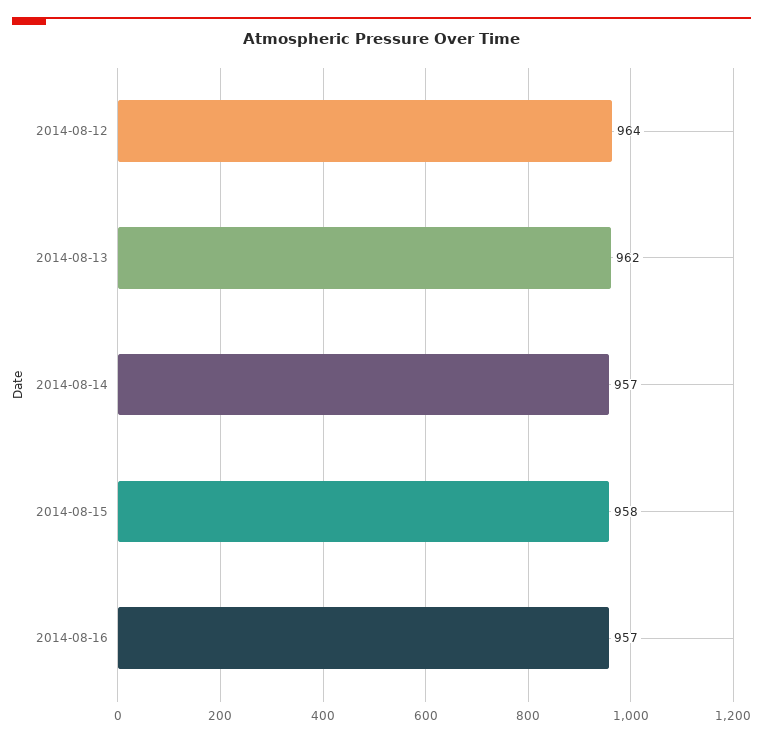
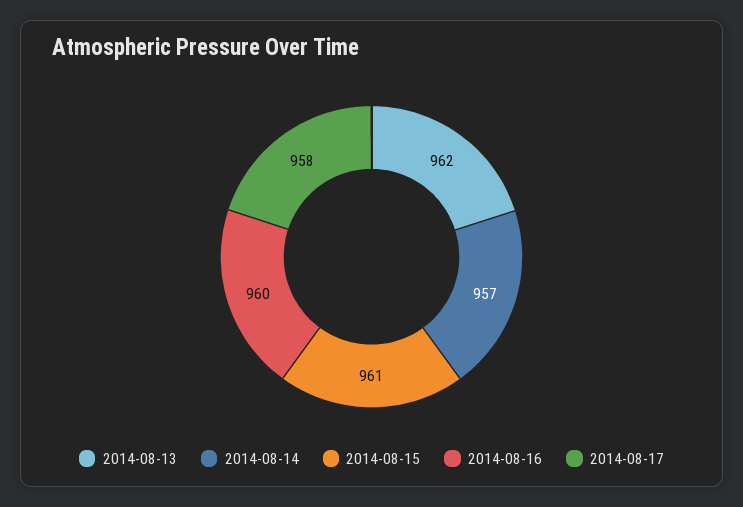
2014-08-12: 964 -> none
2014-08-15: 958 -> 961
2014-08-16: 957 -> 960
2014-08-17: none -> 958

